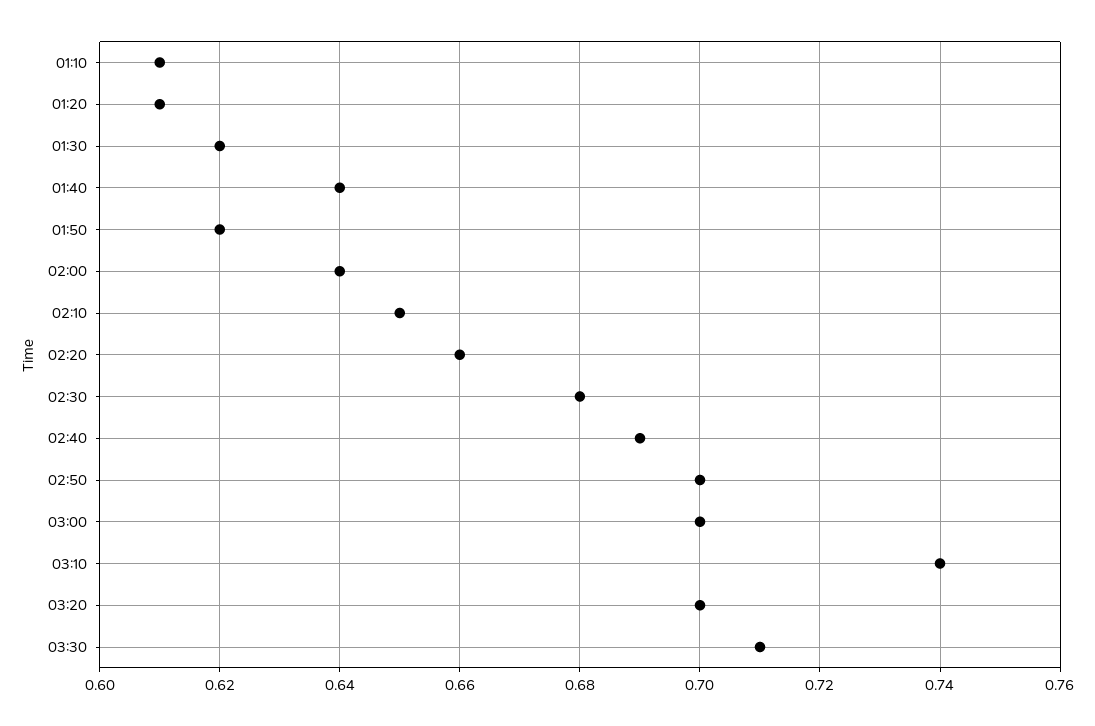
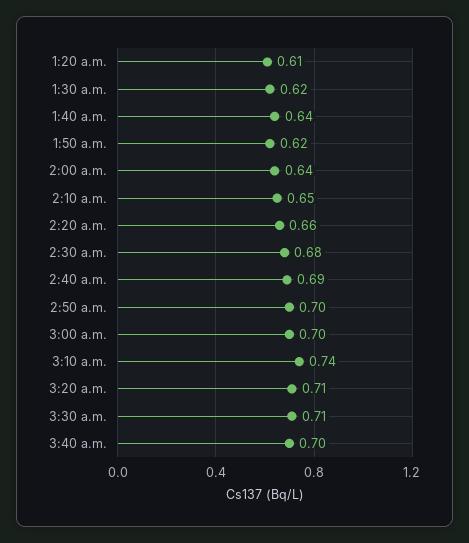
01:10: 0.61 -> none
03:20: 0.7 -> 0.71
3:40 a.m.: none -> 0.7

